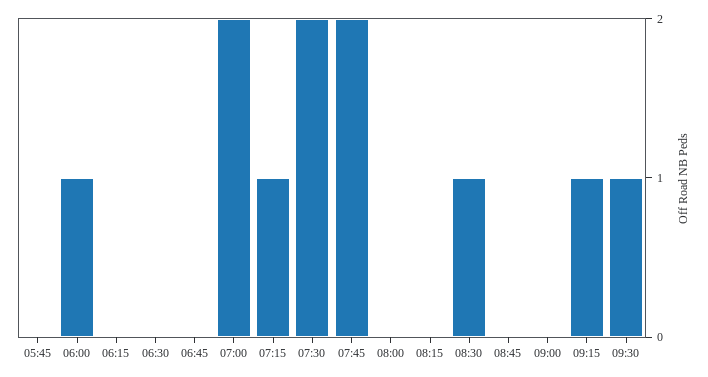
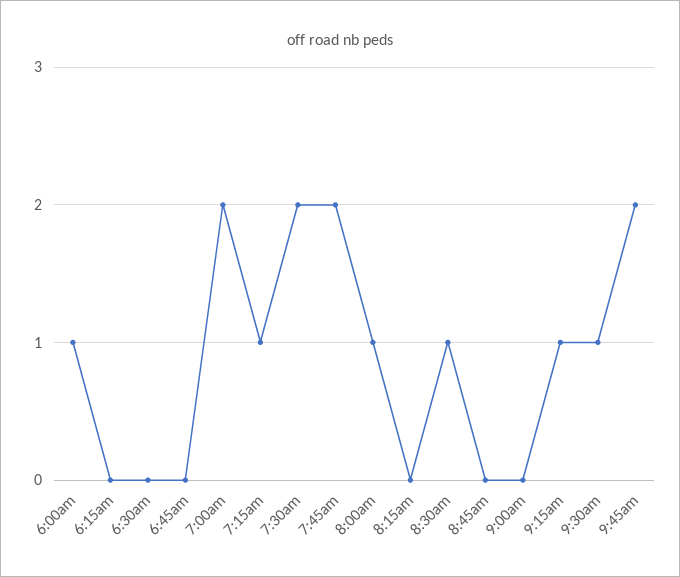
05:45: 0 -> none
08:00: 0 -> 1
9:45am: none -> 2

